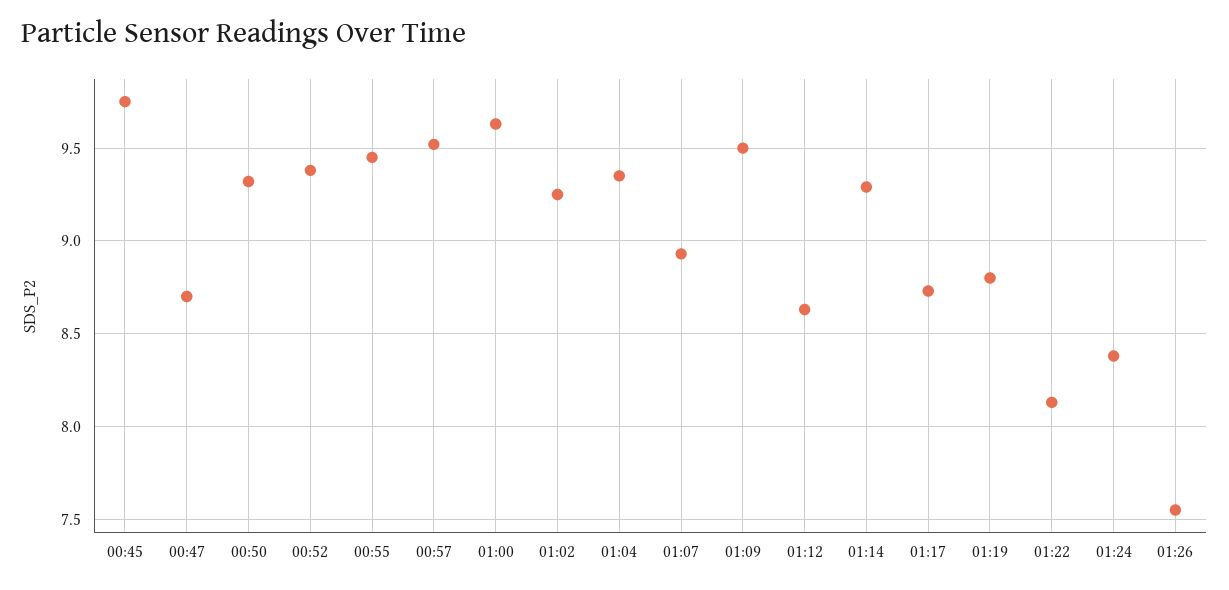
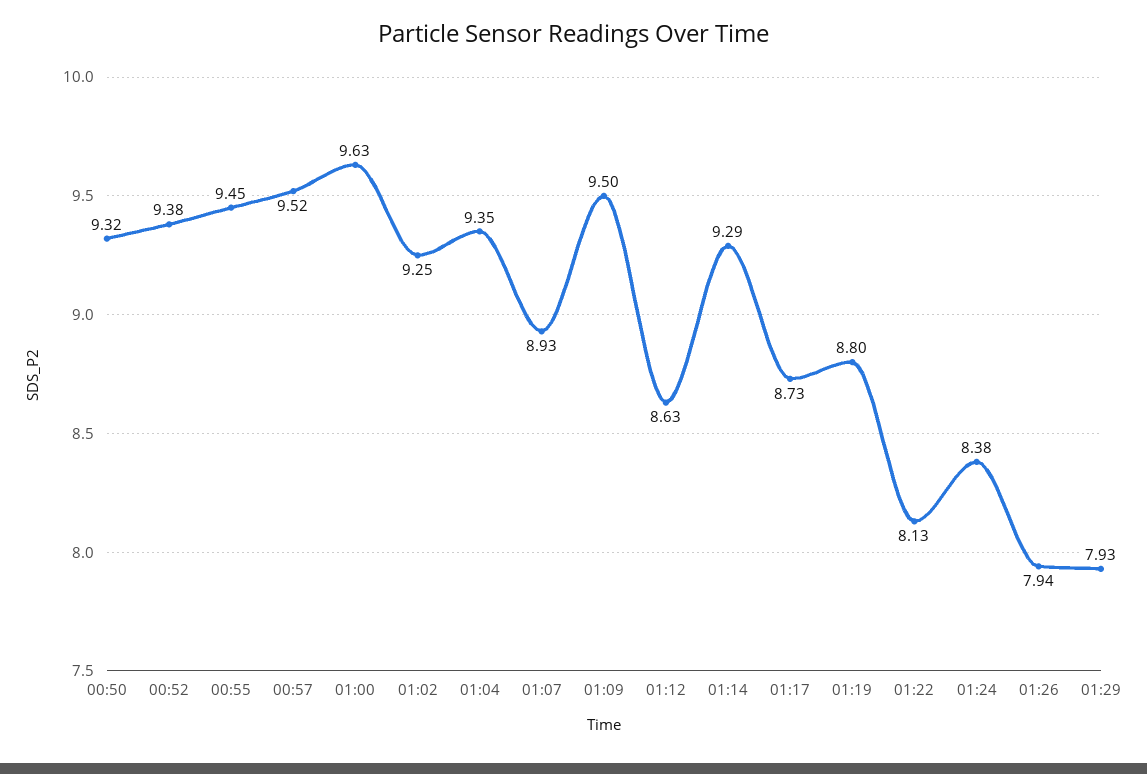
00:45: 9.75 -> none
00:47: 8.7 -> none
01:26: 7.55 -> 7.94
01:29: none -> 7.93

